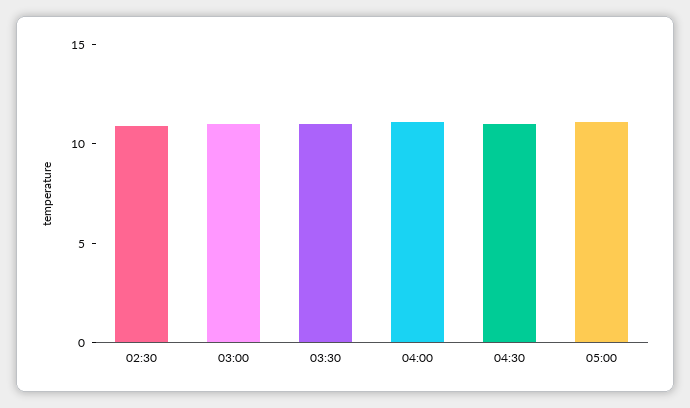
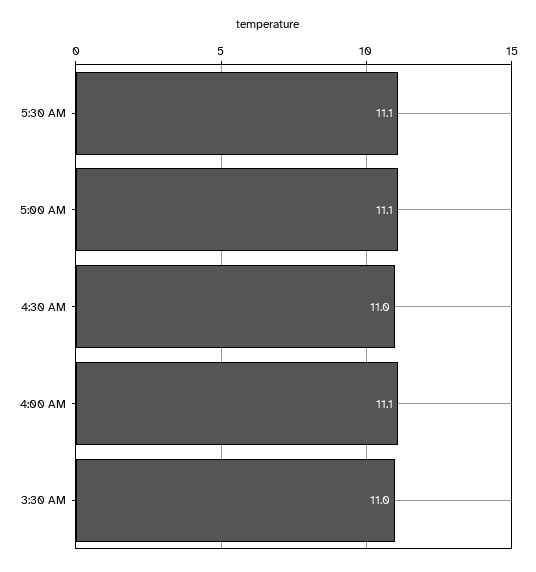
02:30: 11 -> none
03:00: 11 -> none
5:30 AM: none -> 11.1

